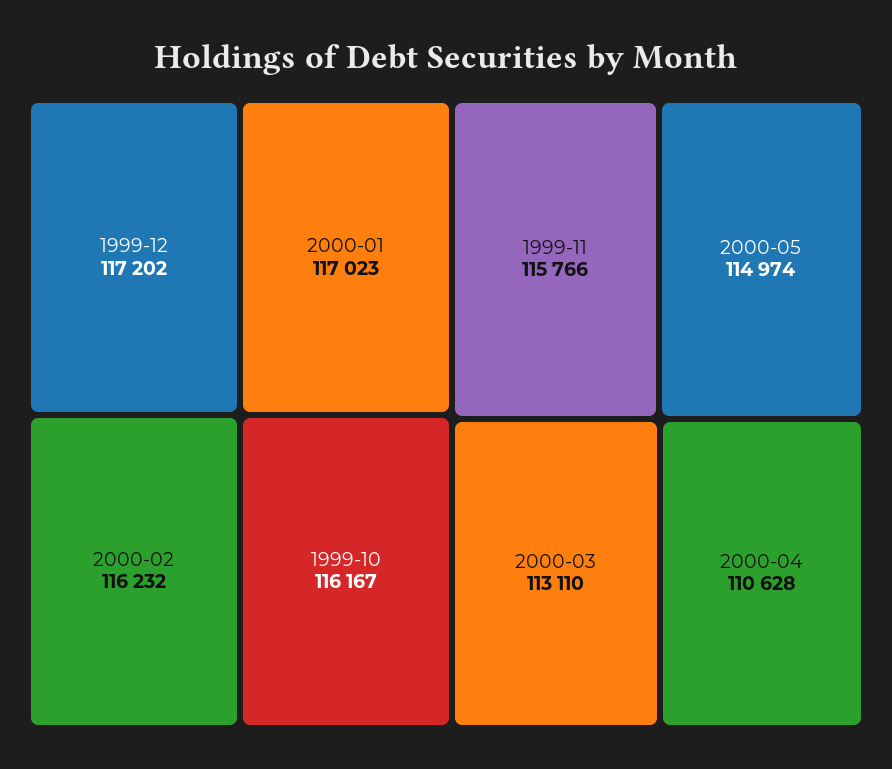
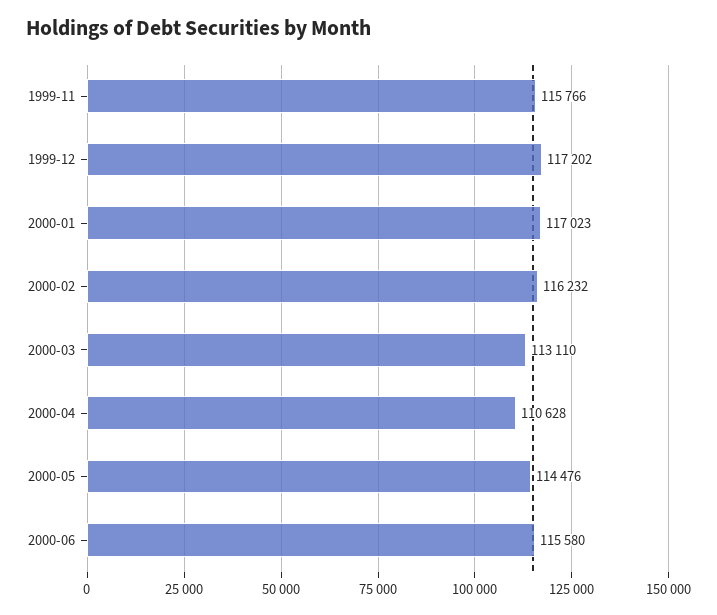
1999-10: 116167 -> none
2000-05: 114974 -> 114476
2000-06: none -> 115580

